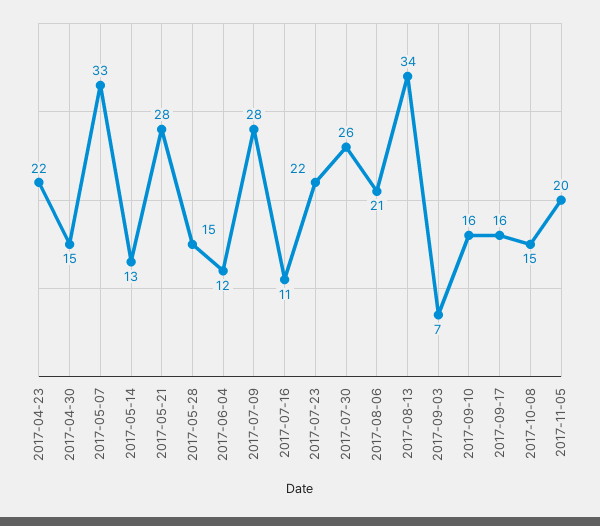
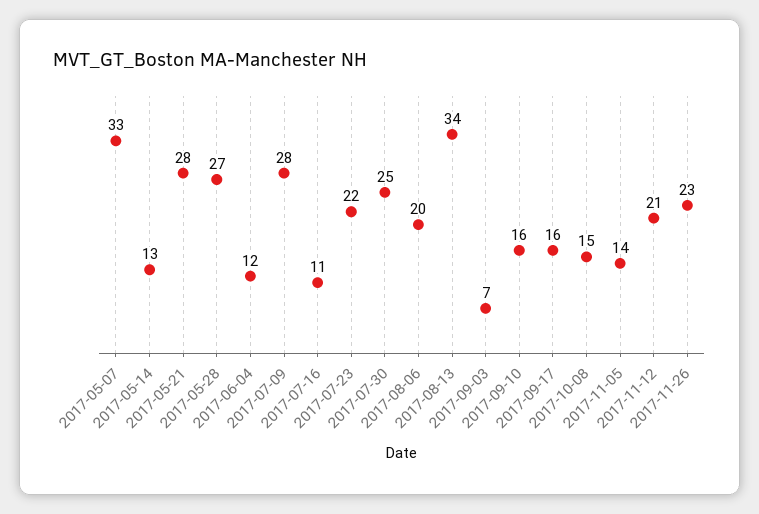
2017-04-23: 22 -> none
2017-04-30: 15 -> none
2017-05-28: 15 -> 27
2017-07-30: 26 -> 25
2017-08-06: 21 -> 20
2017-11-05: 20 -> 14
2017-11-12: none -> 21
2017-11-26: none -> 23

